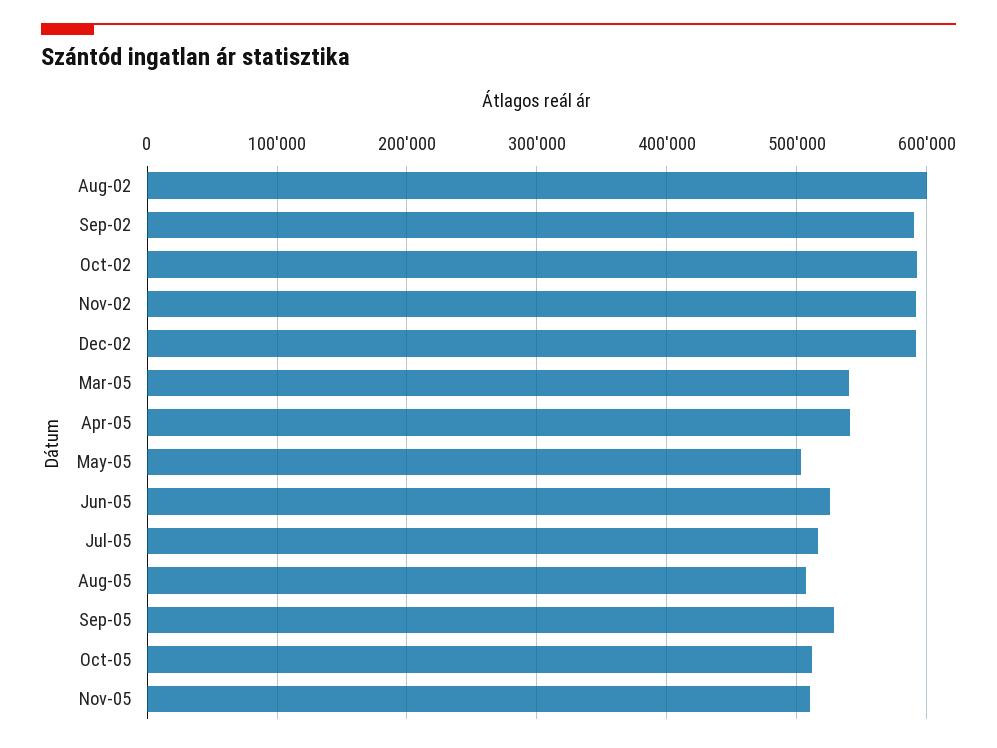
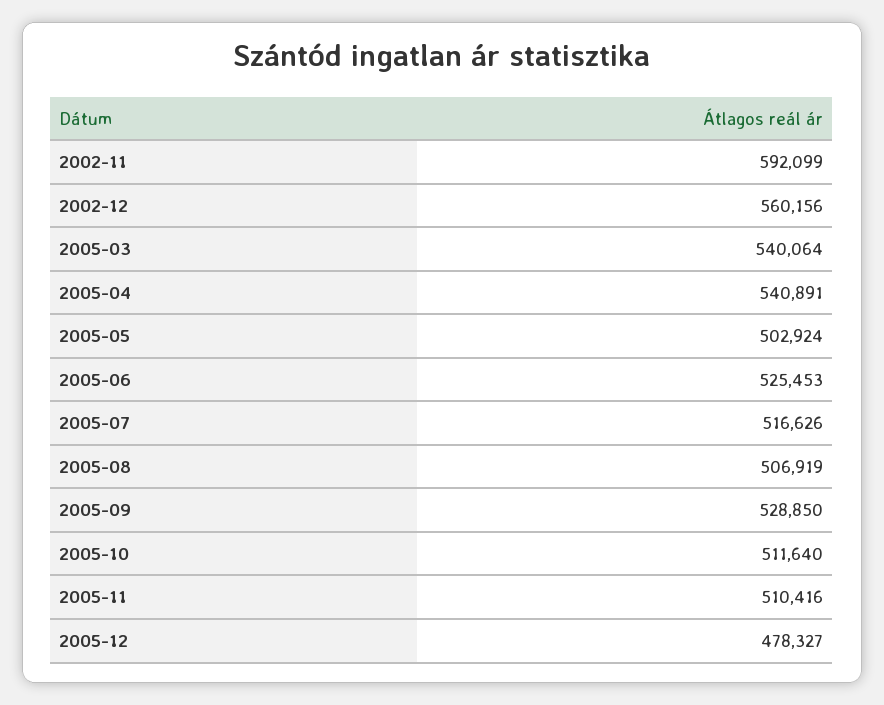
Aug-02: 600000 -> none
Sep-02: 590000 -> none
Oct-02: 590000 -> none
Dec-02: 590000 -> 560156
2005-12: none -> 478327

